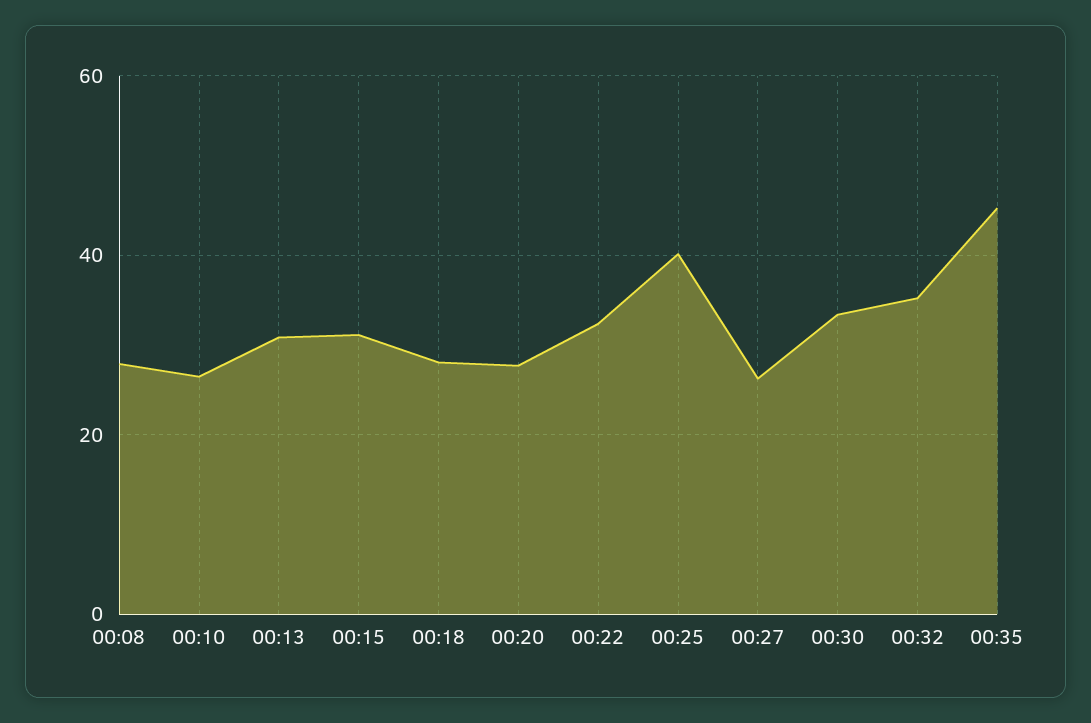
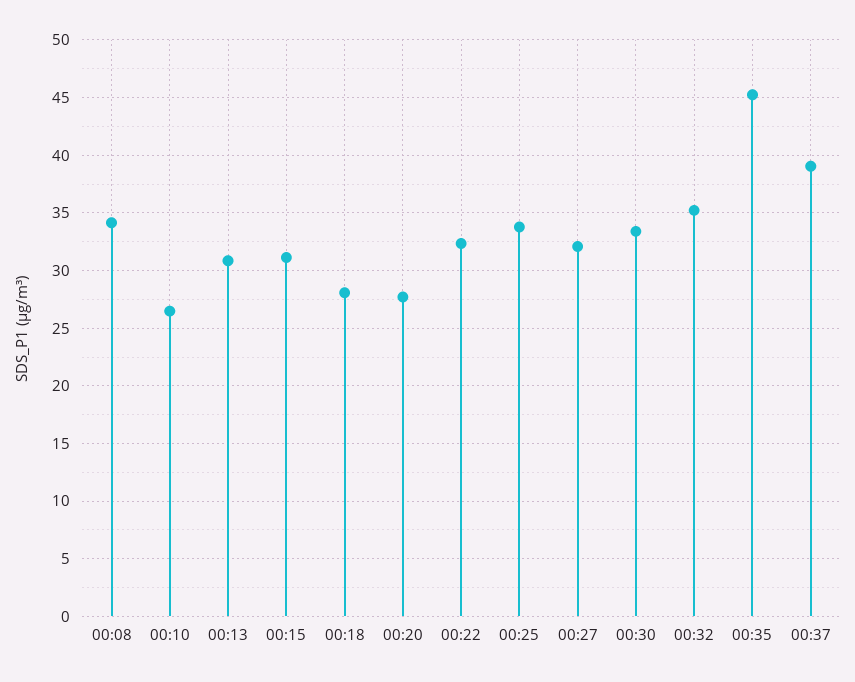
00:08: 28 -> 34
00:25: 40 -> 34
00:27: 26 -> 32
00:37: none -> 39

